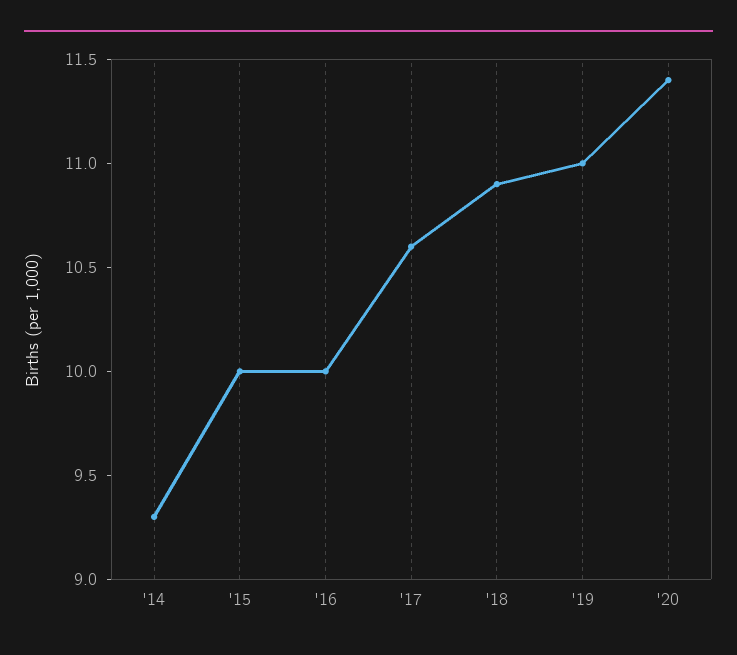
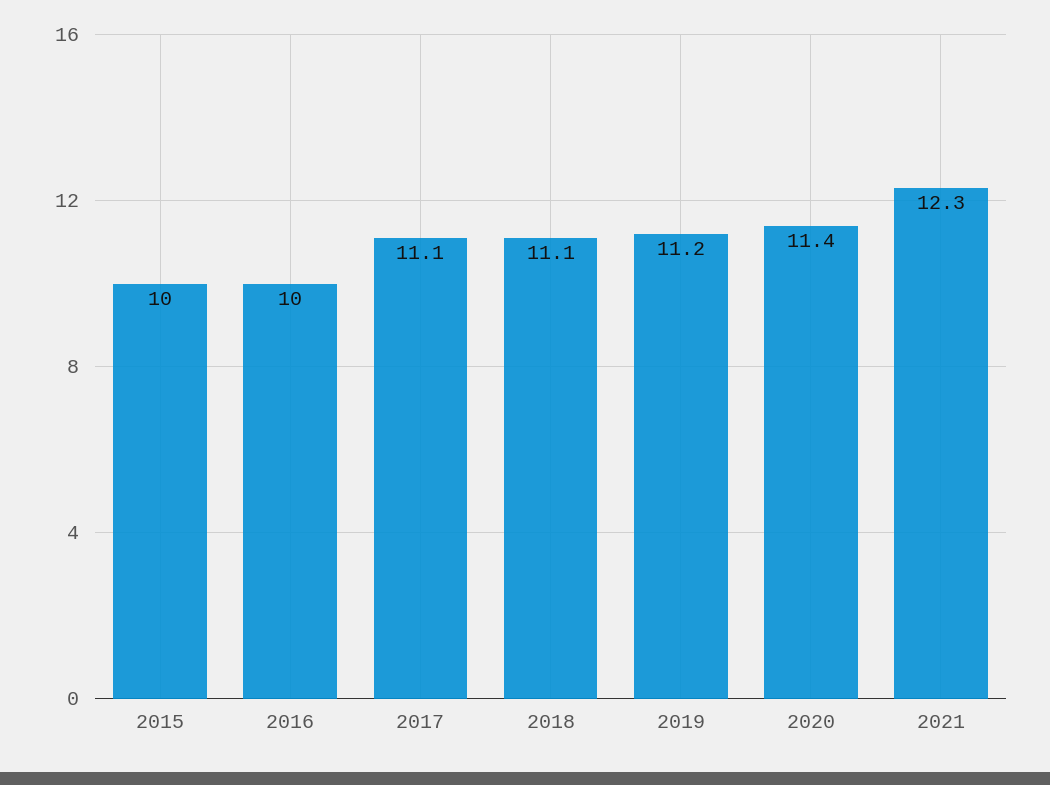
'14: 9.3 -> none
'17: 10.6 -> 11.1
'18: 10.9 -> 11.1
'19: 11 -> 11.2
2021: none -> 12.3

